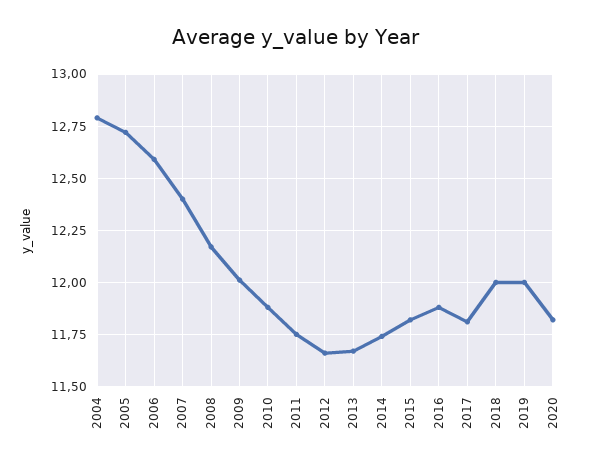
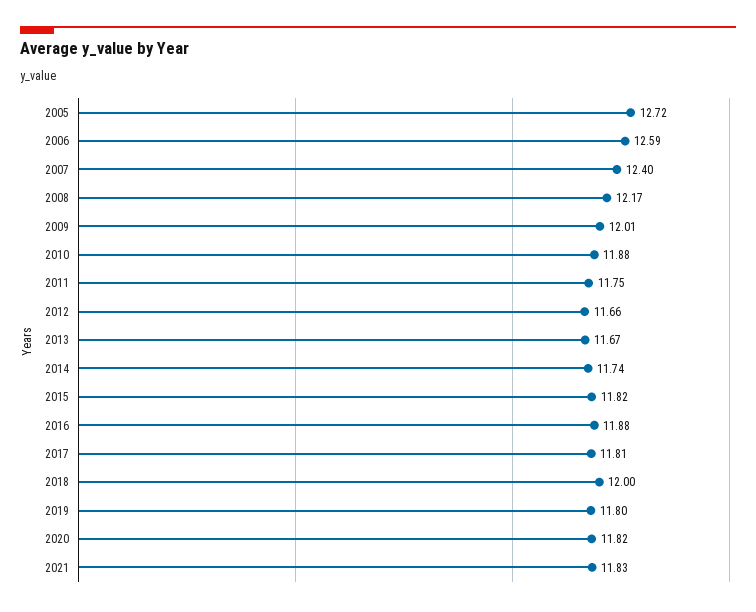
2004: 12.8 -> none
2019: 12 -> 11.8
2021: none -> 11.83

